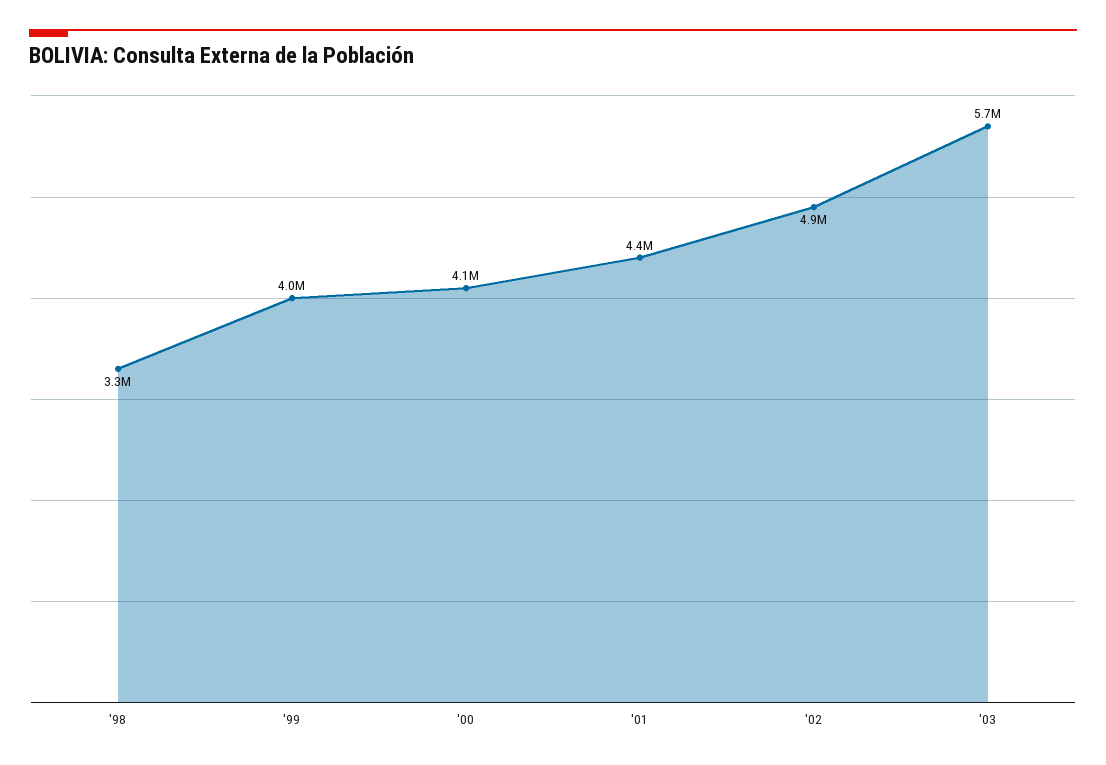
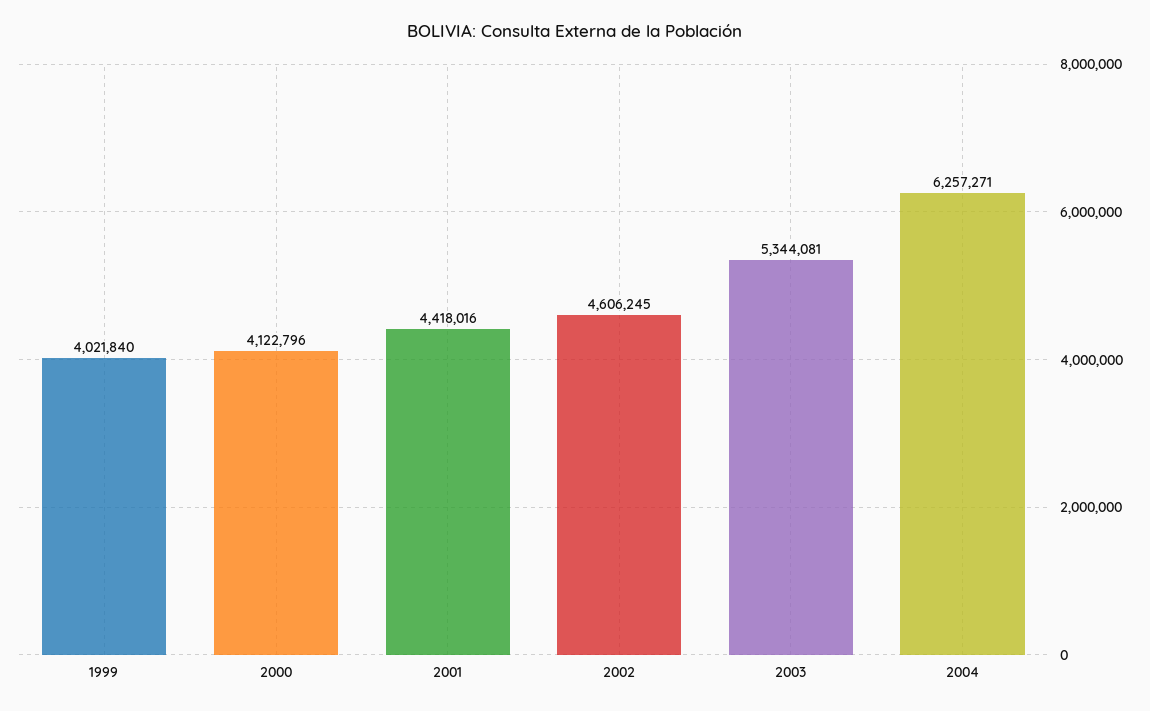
'98: 3300000 -> none
'02: 4900000 -> 4606245
'03: 5700000 -> 5344081
2004: none -> 6257271

